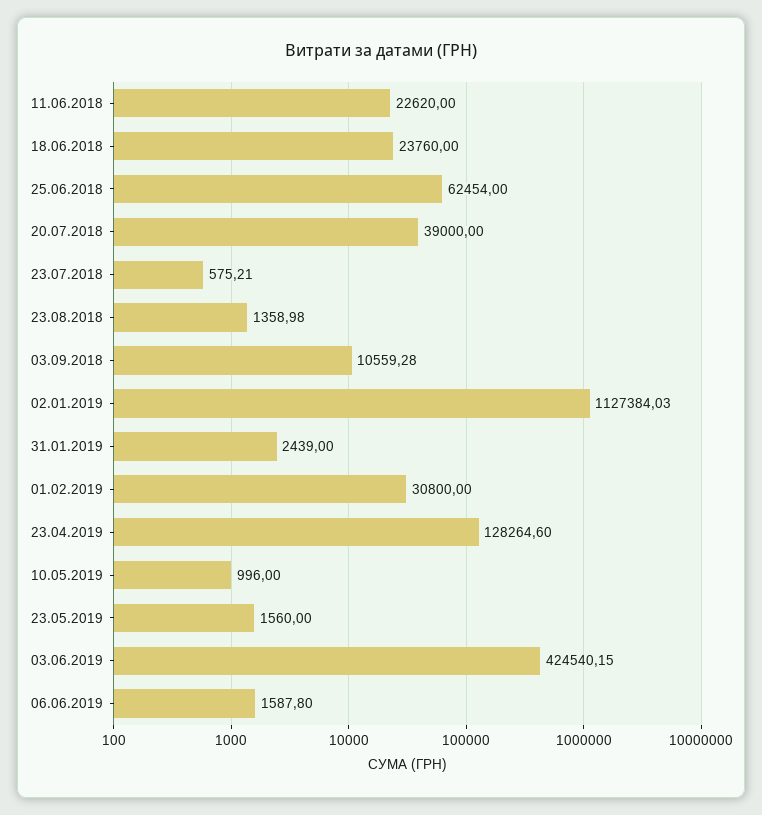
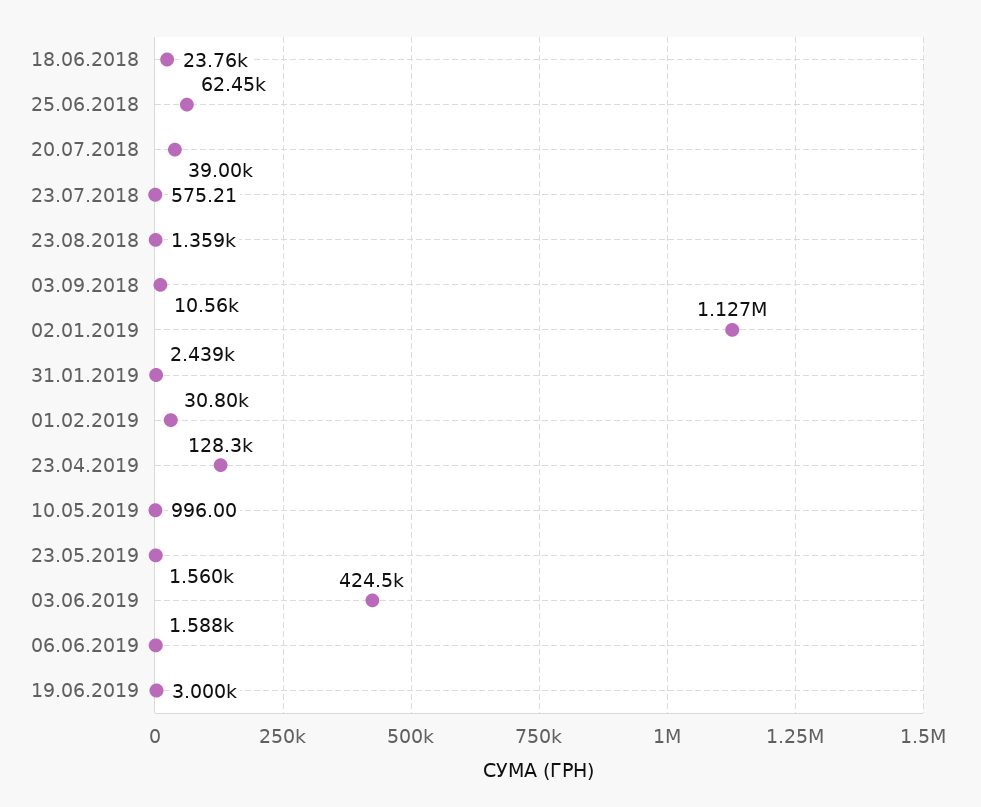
11.06.2018: 22620 -> none
19.06.2019: none -> 3000

